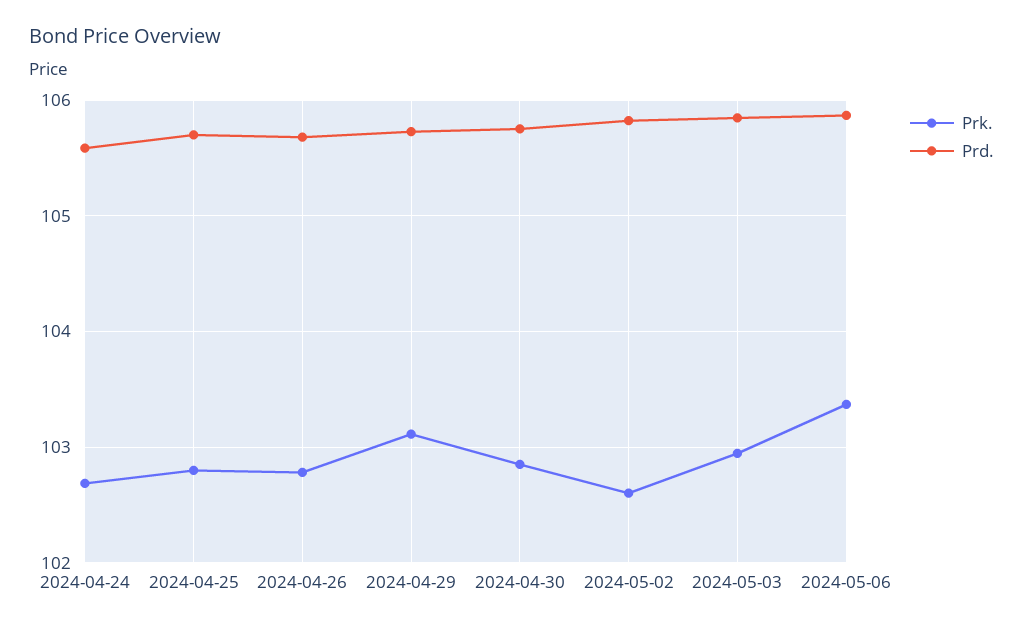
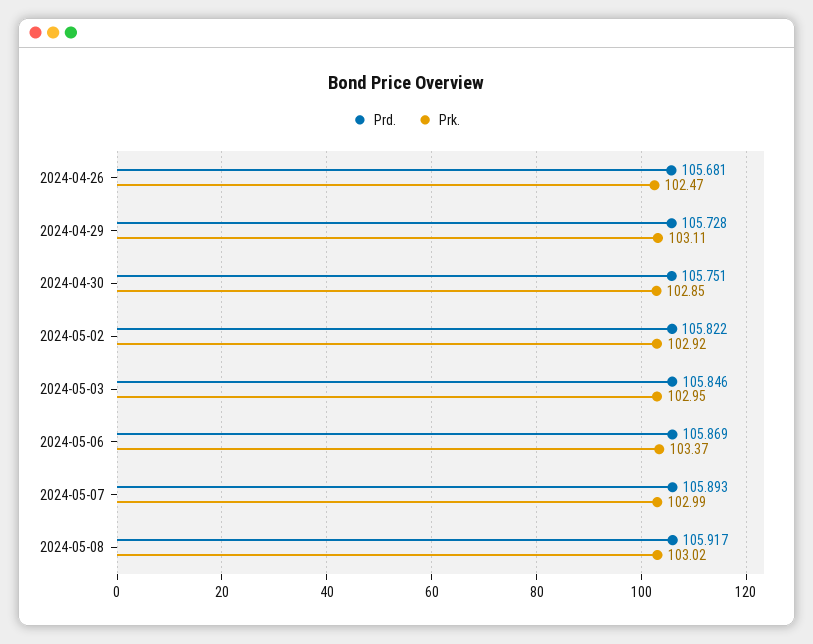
Prk., 2024-04-24: 102.7 -> none
Prd., 2024-04-24: 105.6 -> none
Prk., 2024-04-25: 102.8 -> none
Prd., 2024-04-25: 105.7 -> none
Prk., 2024-04-26: 102.8 -> 102.47
Prk., 2024-05-02: 102.6 -> 102.92
Prd., 2024-05-07: none -> 105.893
Prk., 2024-05-07: none -> 102.99
Prd., 2024-05-08: none -> 105.917
Prk., 2024-05-08: none -> 103.02

